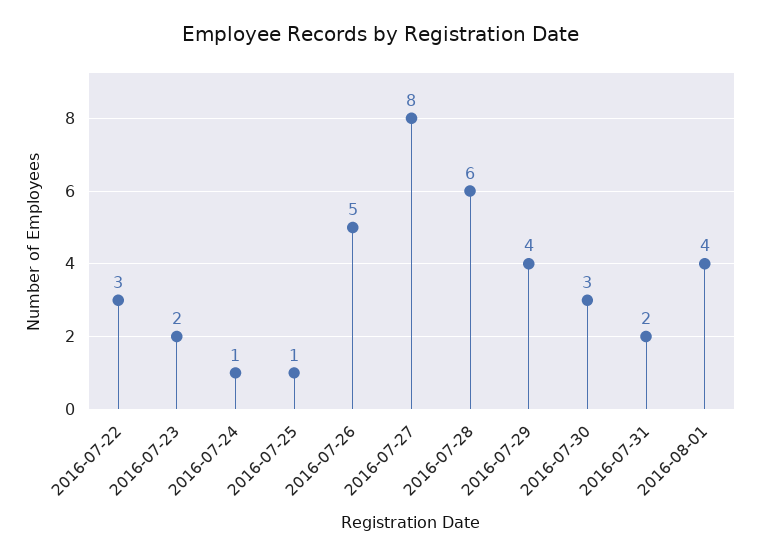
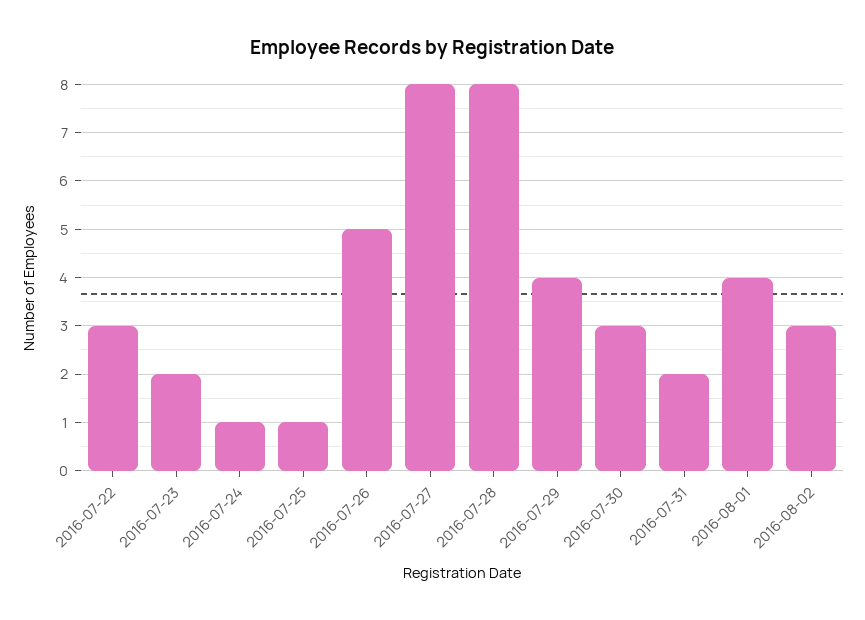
2016-07-28: 6 -> 8
2016-08-02: none -> 3

